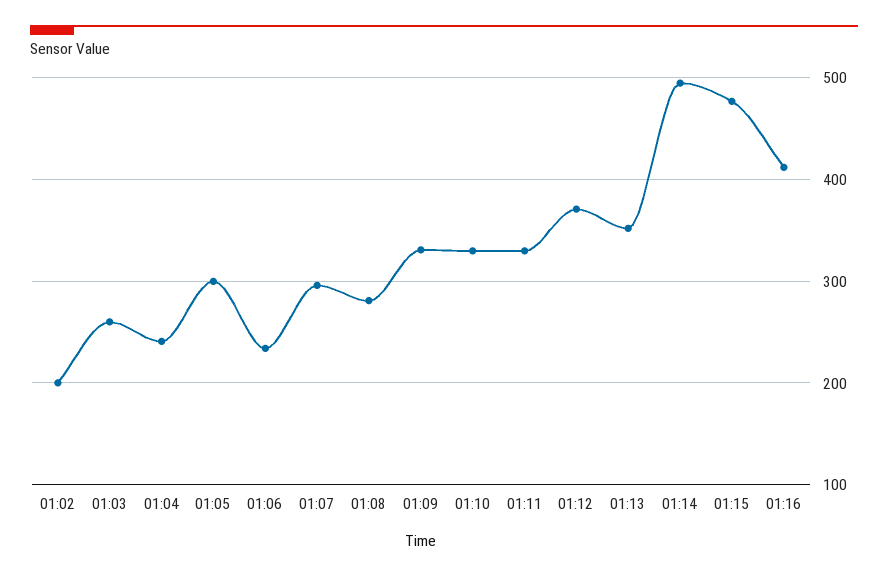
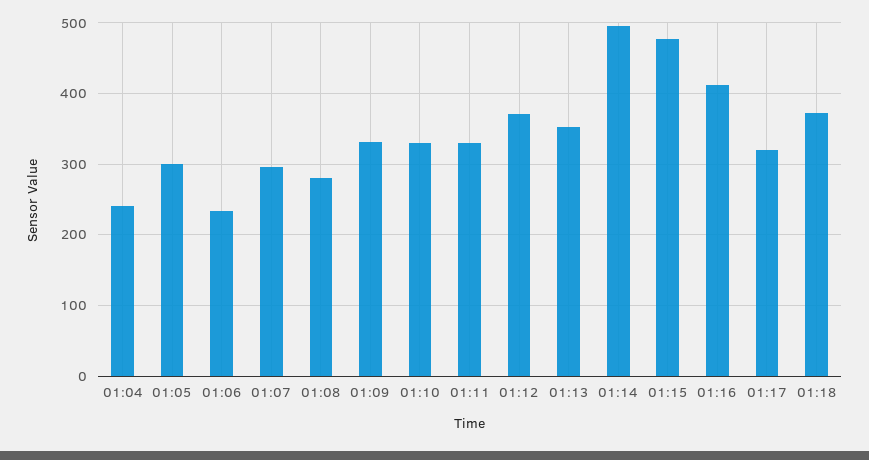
01:02: 200 -> none
01:03: 260 -> none
01:17: none -> 320
01:18: none -> 370

